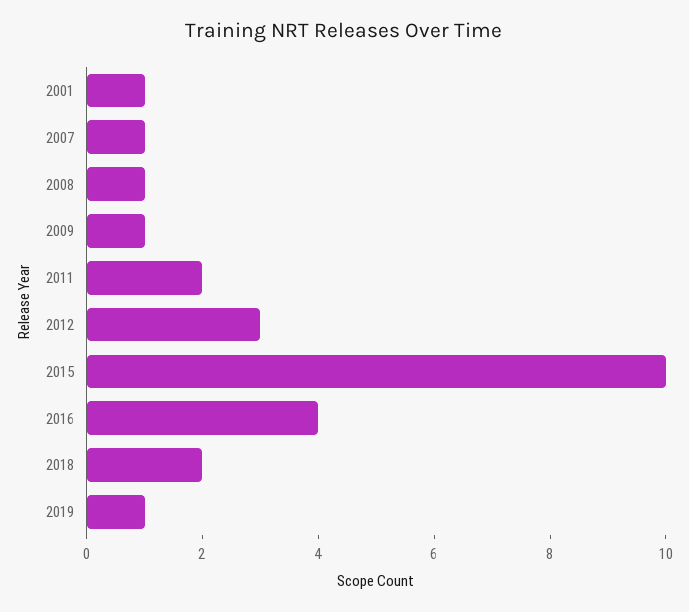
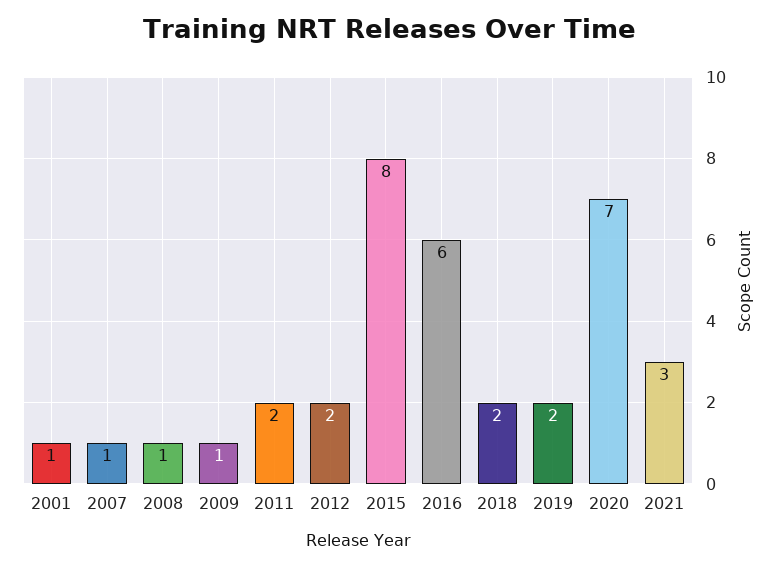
2012: 3 -> 2
2015: 10 -> 8
2016: 4 -> 6
2019: 1 -> 2
2020: none -> 7
2021: none -> 3

